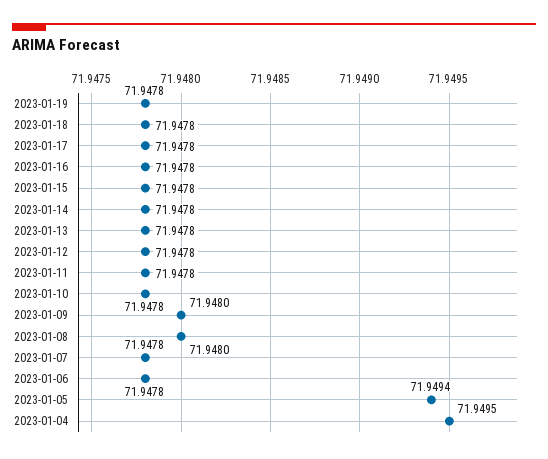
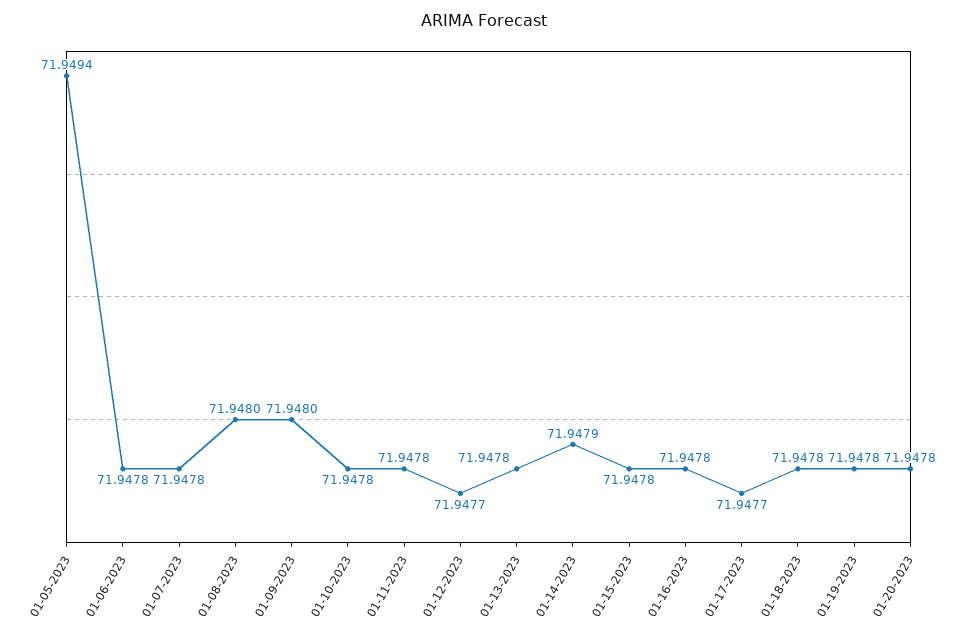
2023-01-17: 71.9478 -> 71.9477
2023-01-14: 71.9478 -> 71.9479
2023-01-12: 71.9478 -> 71.9477
2023-01-04: 71.9495 -> none
01-20-2023: none -> 71.9478

